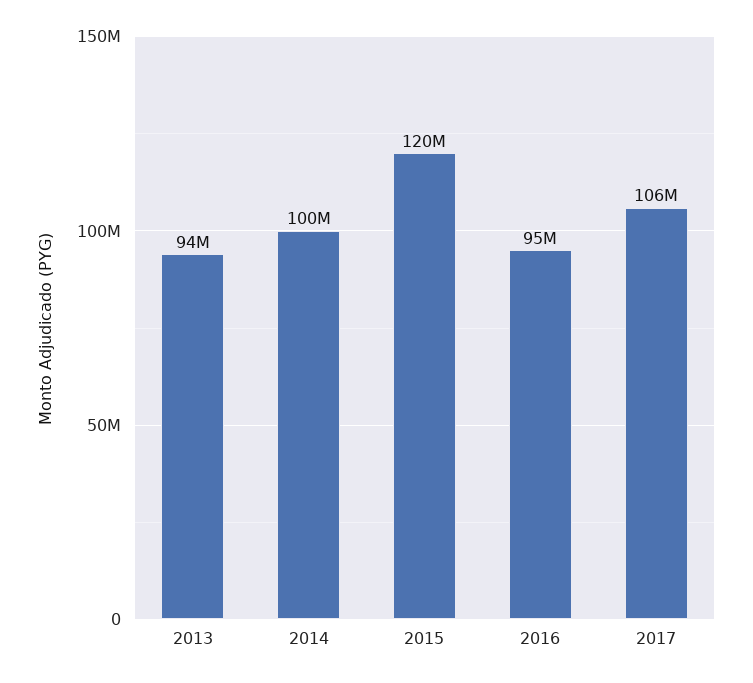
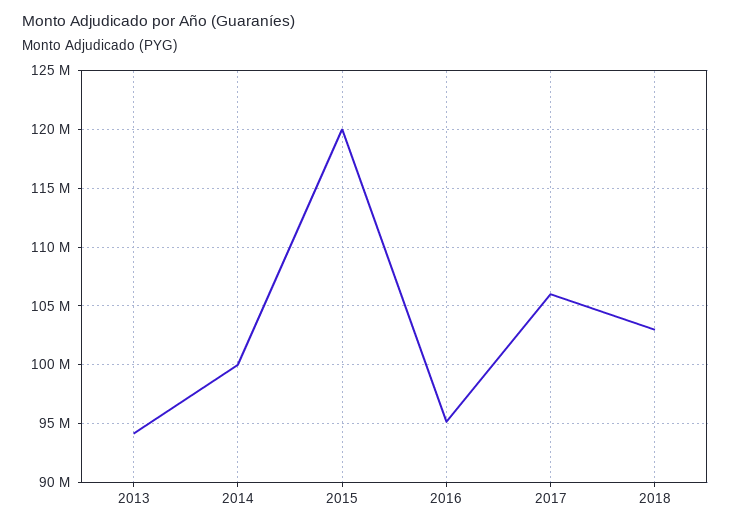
2018: none -> 103000000

